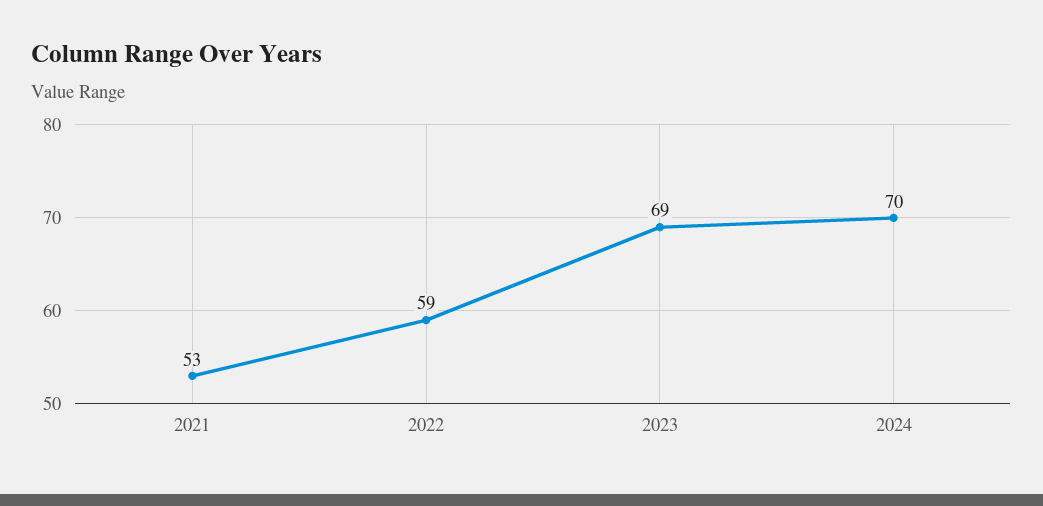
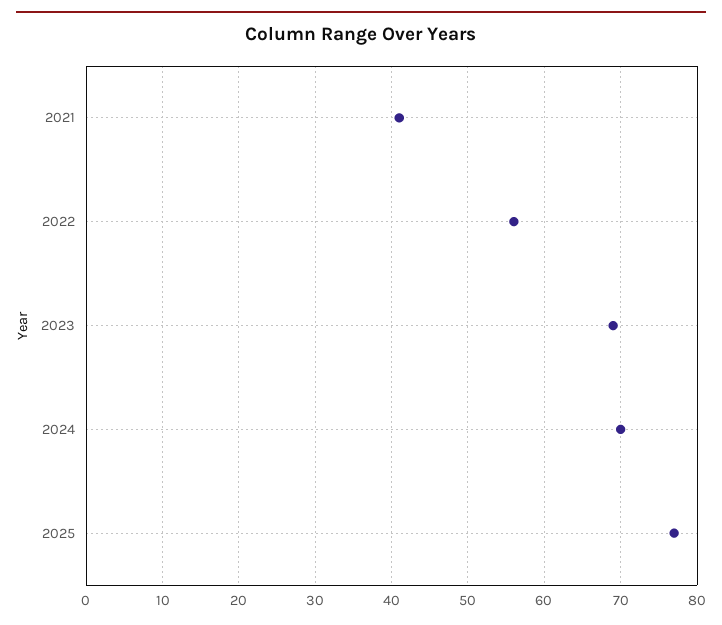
2021: 53 -> 41
2022: 59 -> 56
2025: none -> 77

